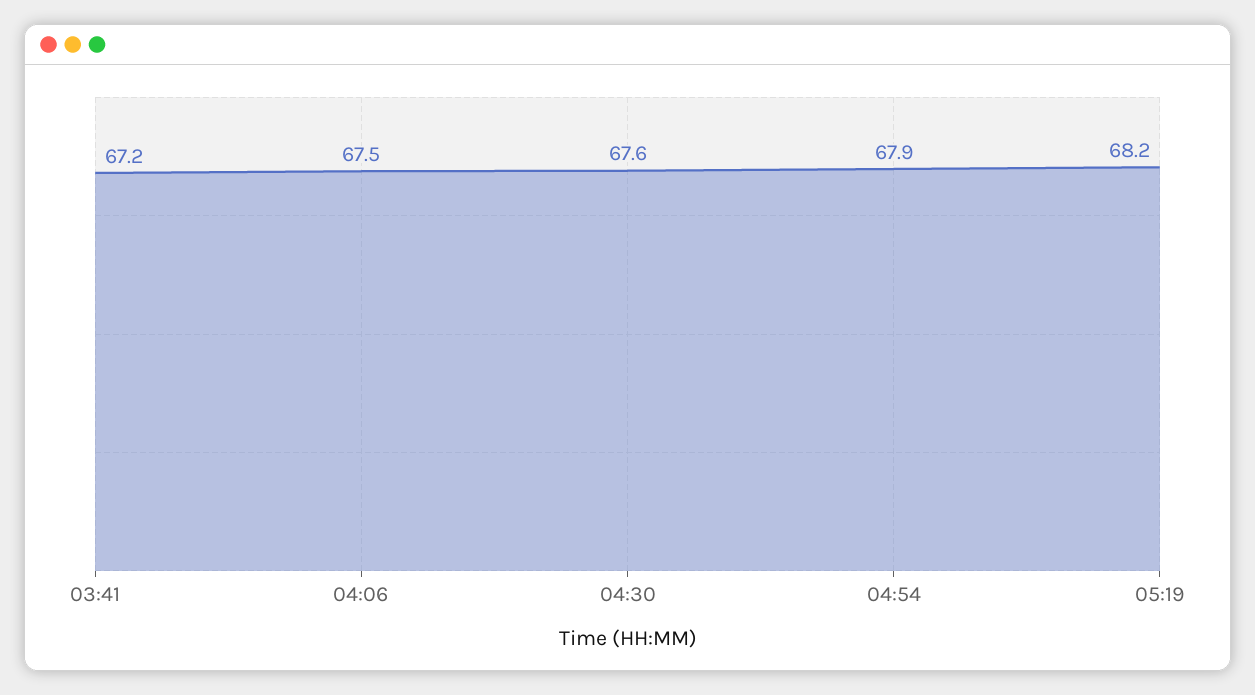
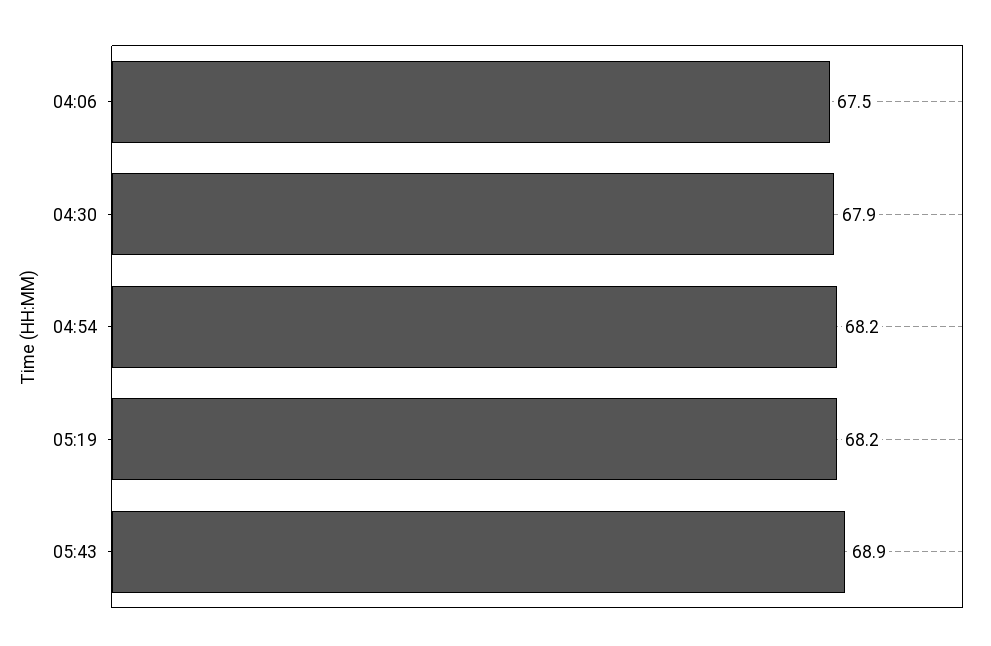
03:41: 67.2 -> none
04:30: 67.6 -> 67.9
04:54: 67.9 -> 68.2
05:43: none -> 68.9

